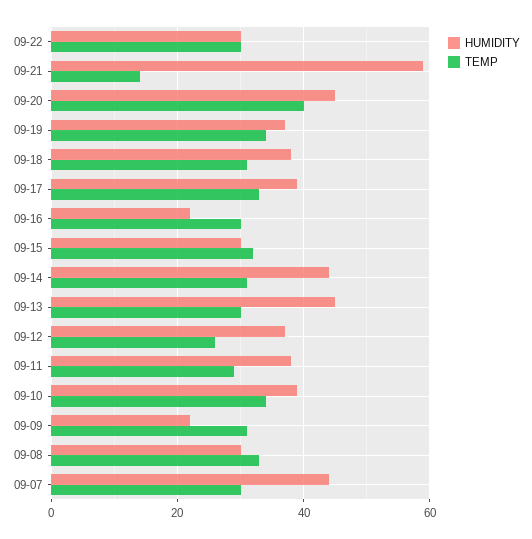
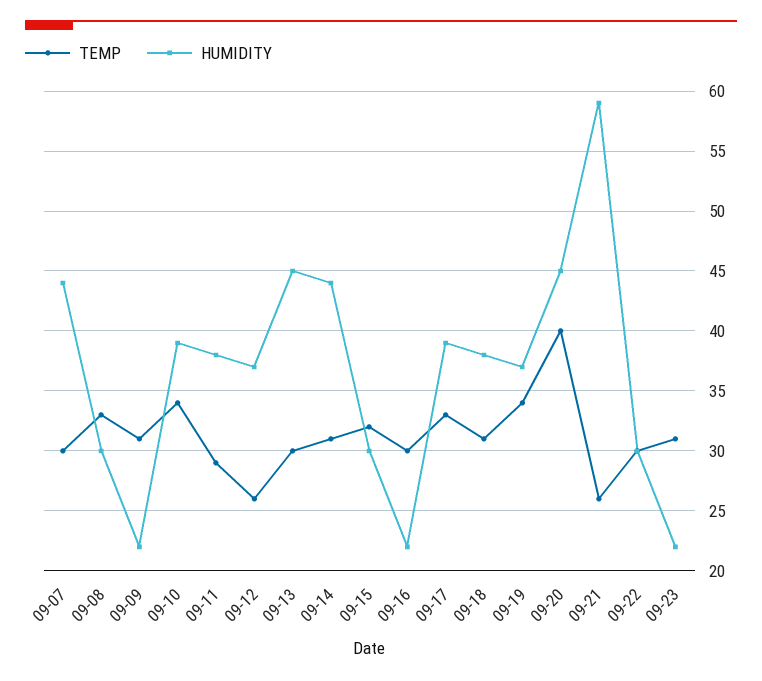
TEMP, 09-21: 15 -> 26
TEMP, 09-23: none -> 31
HUMIDITY, 09-23: none -> 22

